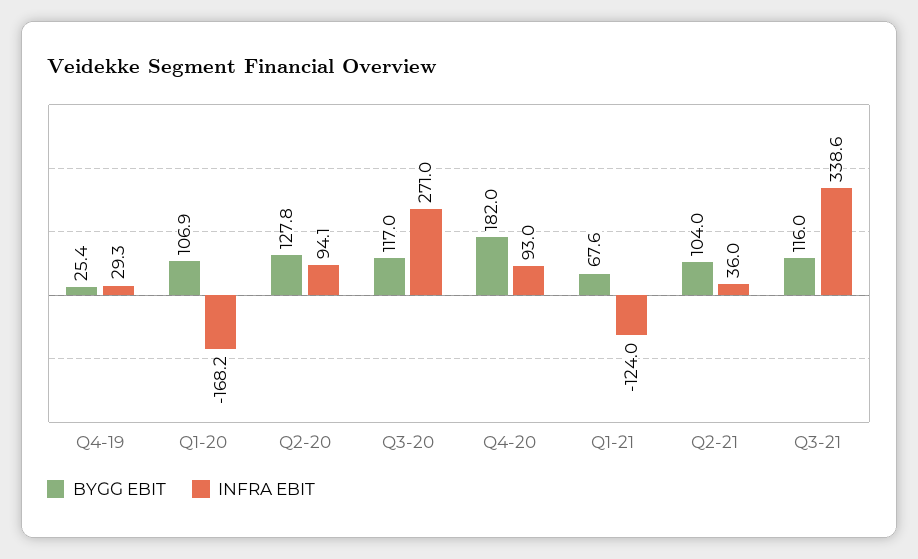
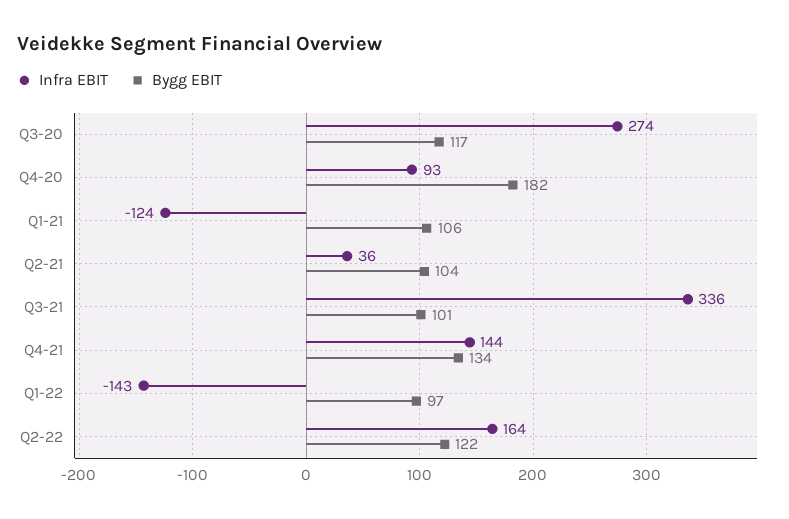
BYGG EBIT, Q4-19: 25.4 -> none
INFRA EBIT, Q4-19: 29.3 -> none
BYGG EBIT, Q1-20: 106.9 -> none
INFRA EBIT, Q1-20: -168.2 -> none
BYGG EBIT, Q2-20: 127.8 -> none
INFRA EBIT, Q2-20: 94.1 -> none
INFRA EBIT, Q3-20: 271 -> 274
BYGG EBIT, Q1-21: 67.6 -> 106
BYGG EBIT, Q3-21: 116 -> 101
INFRA EBIT, Q3-21: 338.6 -> 336
INFRA EBIT, Q4-21: none -> 144
BYGG EBIT, Q4-21: none -> 134
INFRA EBIT, Q1-22: none -> -143
BYGG EBIT, Q1-22: none -> 97
INFRA EBIT, Q2-22: none -> 164
BYGG EBIT, Q2-22: none -> 122

